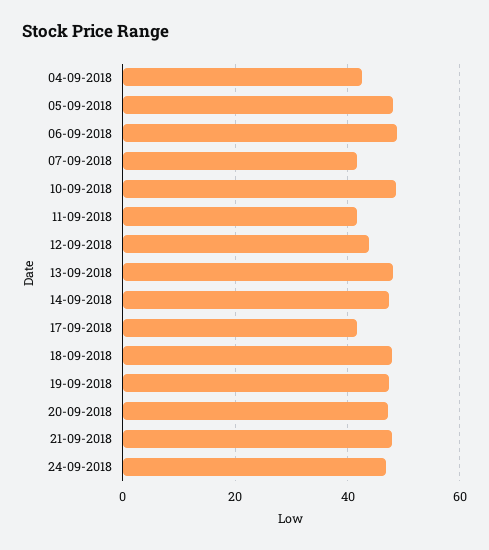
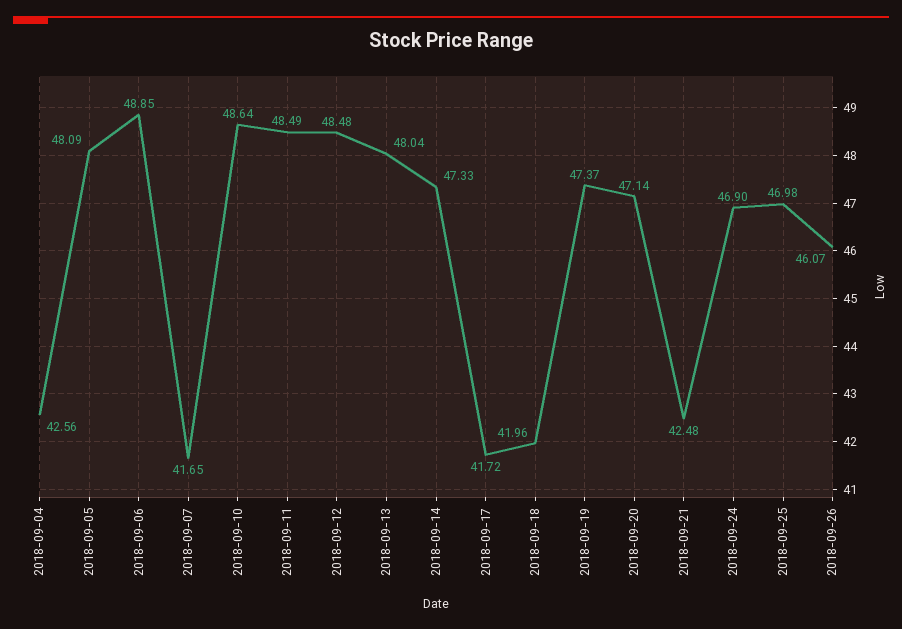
11-09-2018: 42 -> 48.49
12-09-2018: 44 -> 48.48
18-09-2018: 48 -> 41.96
21-09-2018: 48 -> 42.48
2018-09-25: none -> 46.98
2018-09-26: none -> 46.07

